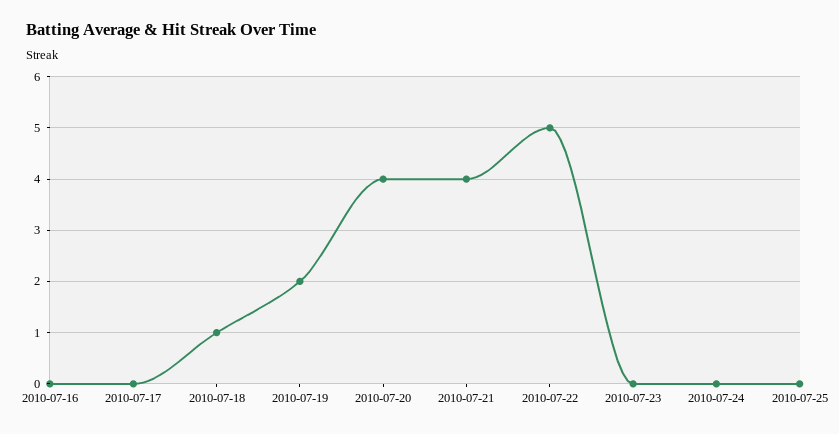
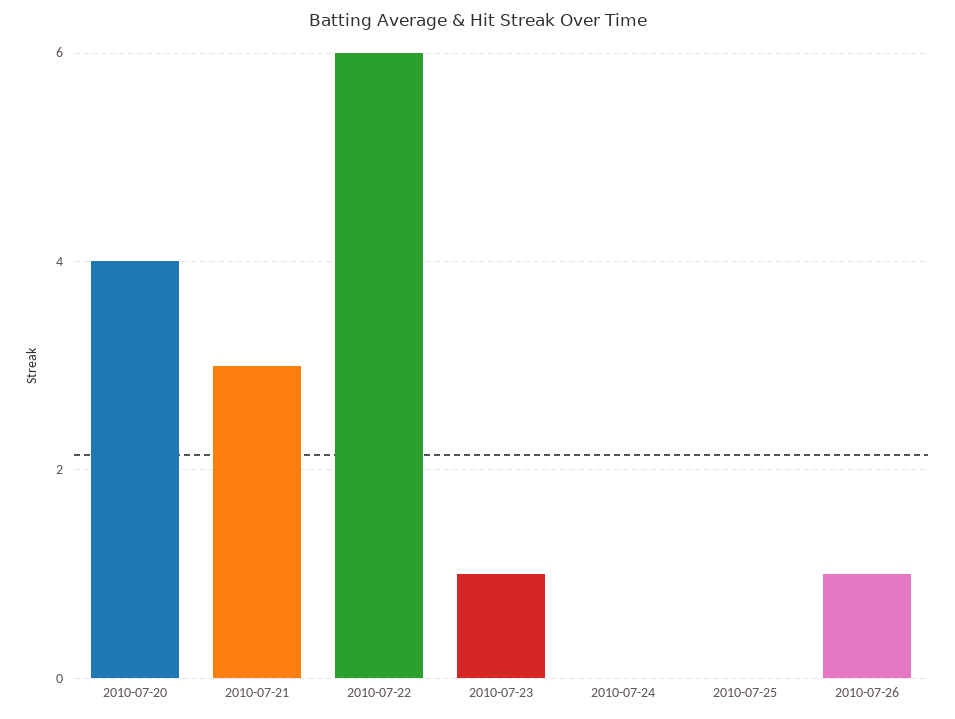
2010-07-16: 0 -> none
2010-07-17: 0 -> none
2010-07-18: 1 -> none
2010-07-19: 2 -> none
2010-07-21: 4 -> 3
2010-07-22: 5 -> 6
2010-07-23: 0 -> 1
2010-07-26: none -> 1

